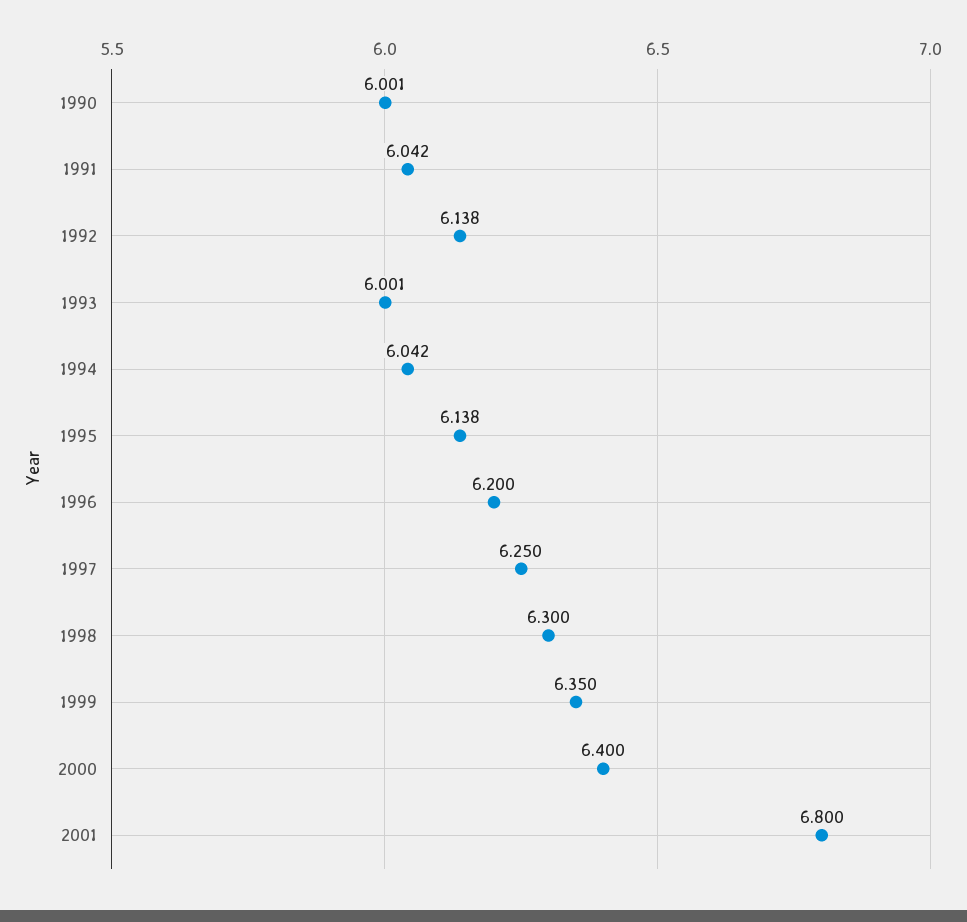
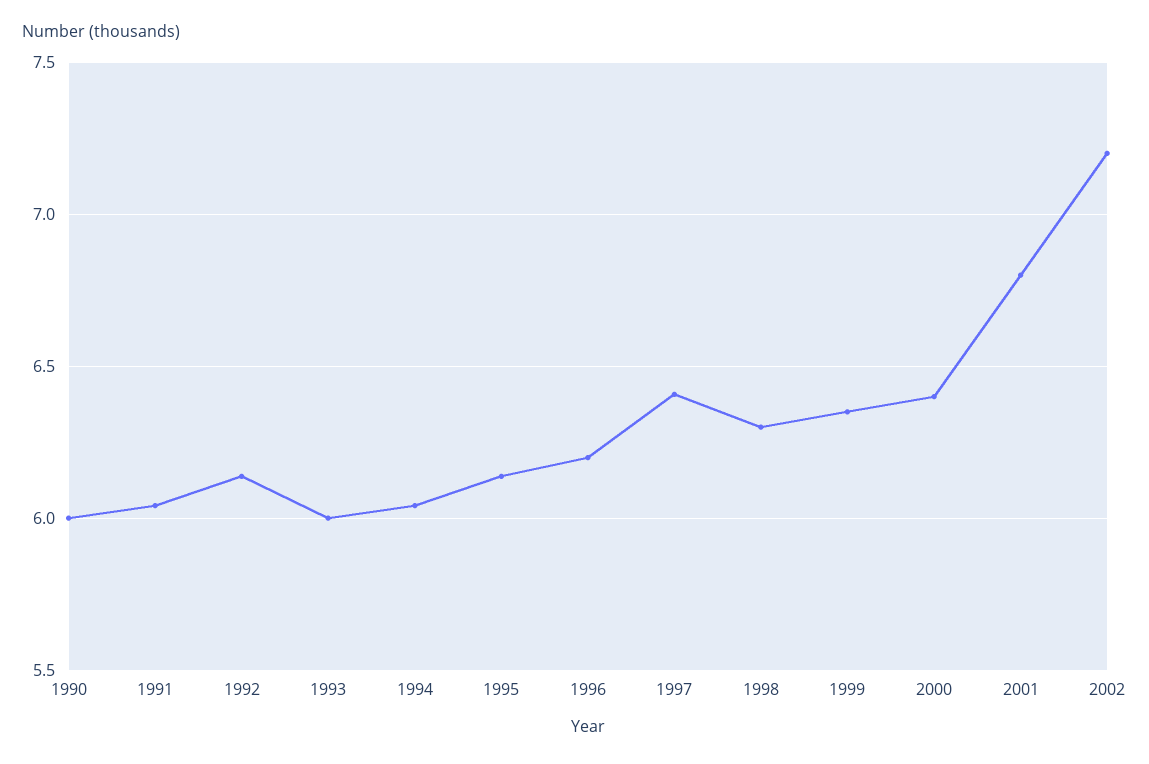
1997: 6.25 -> 6.4
2002: none -> 7.2

